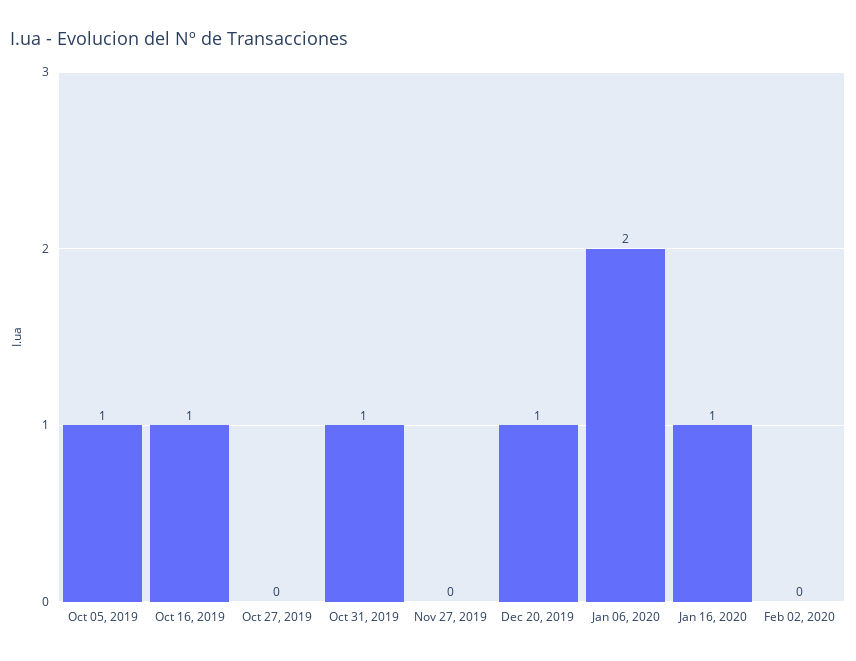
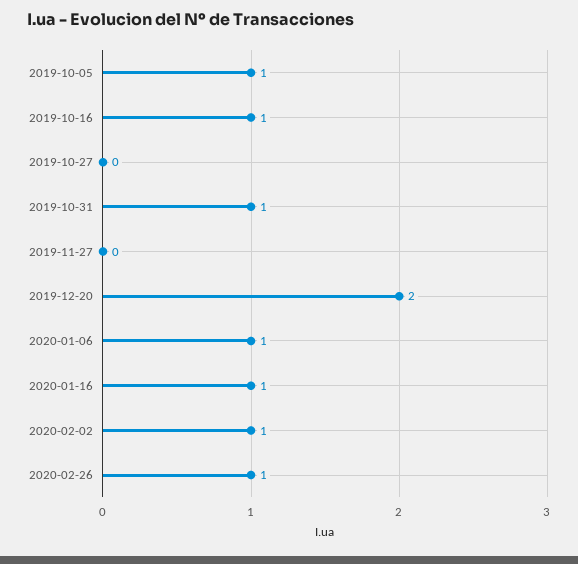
Dec 20, 2019: 1 -> 2
Jan 06, 2020: 2 -> 1
Feb 02, 2020: 0 -> 1
2020-02-26: none -> 1

